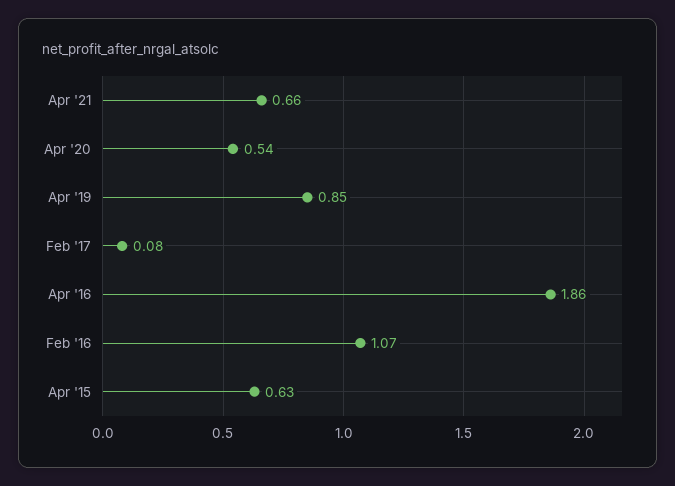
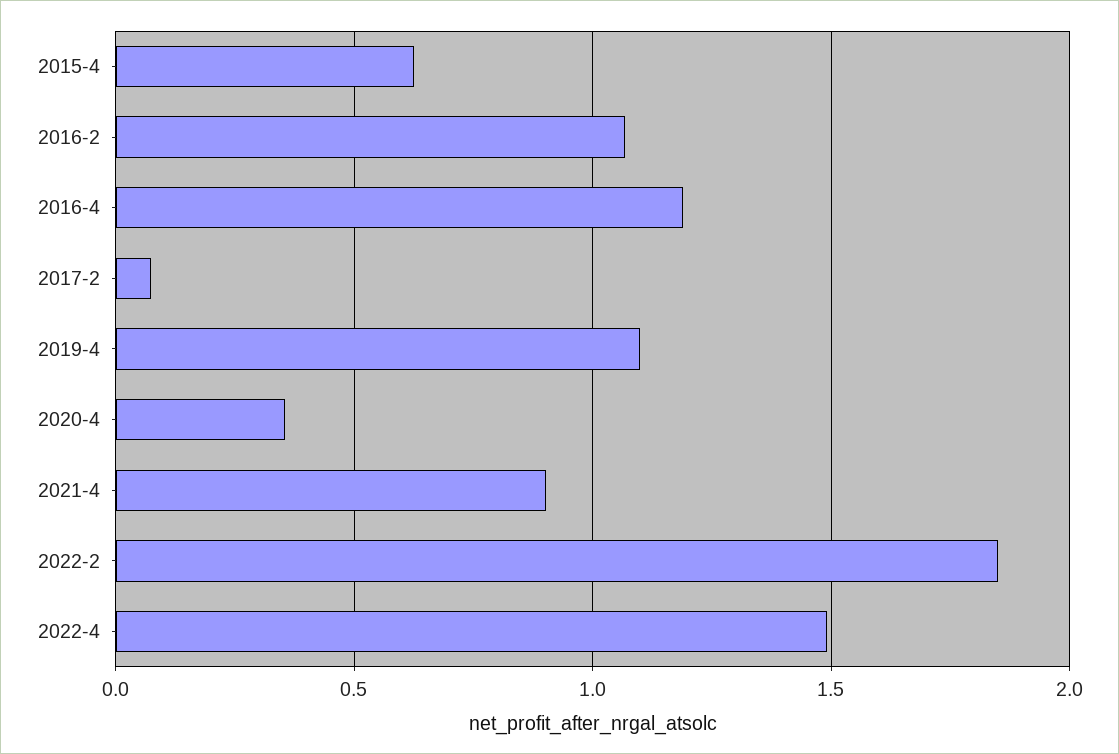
Apr '21: 0.66 -> 0.9
Apr '20: 0.54 -> 0.35
Apr '19: 0.85 -> 1.1
Apr '16: 1.86 -> 1.2
2022-2: none -> 1.85
2022-4: none -> 1.5

